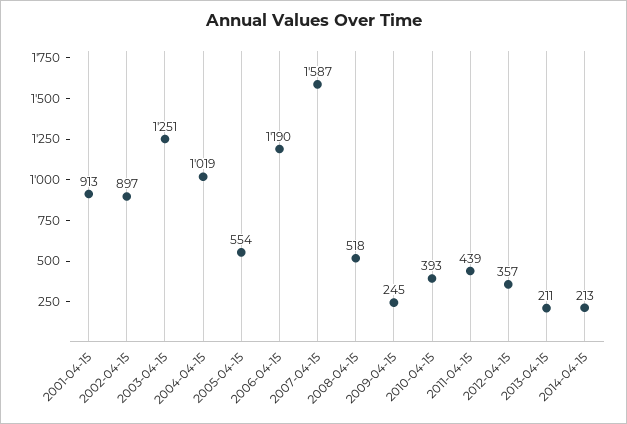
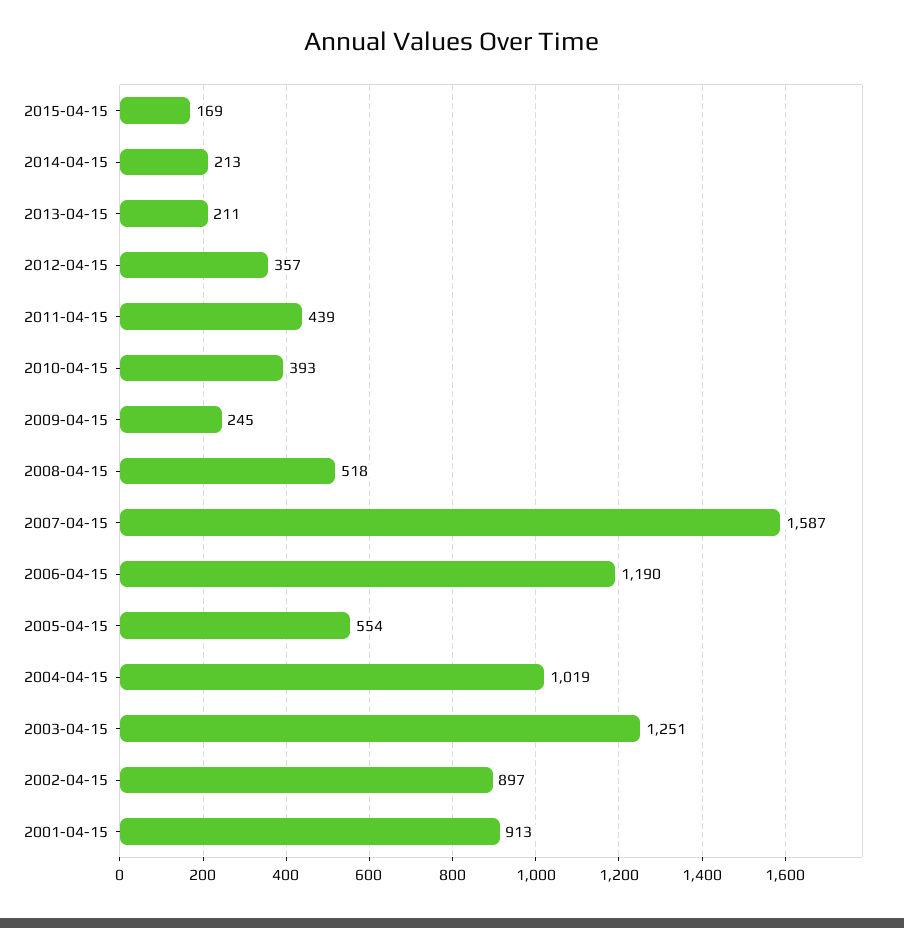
2015-04-15: none -> 169

